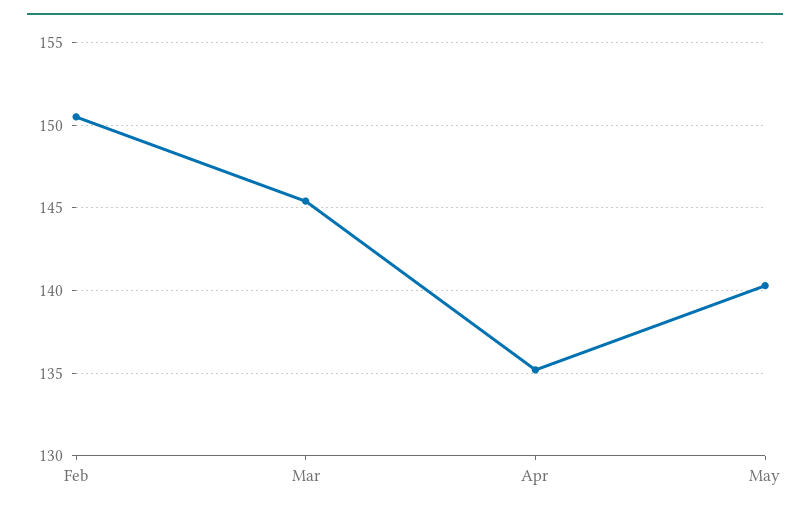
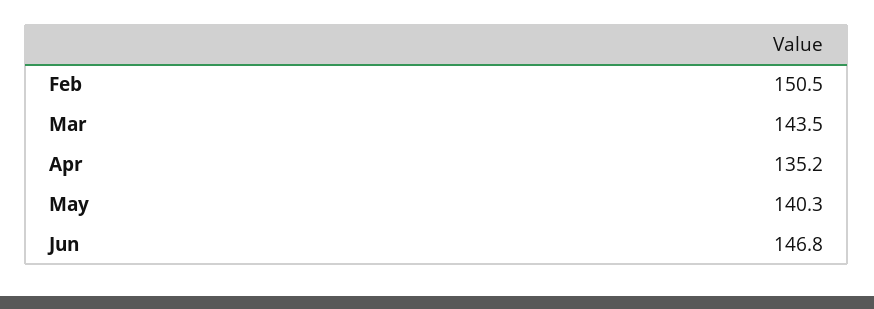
Mar: 145.5 -> 143.5
Jun: none -> 146.8

